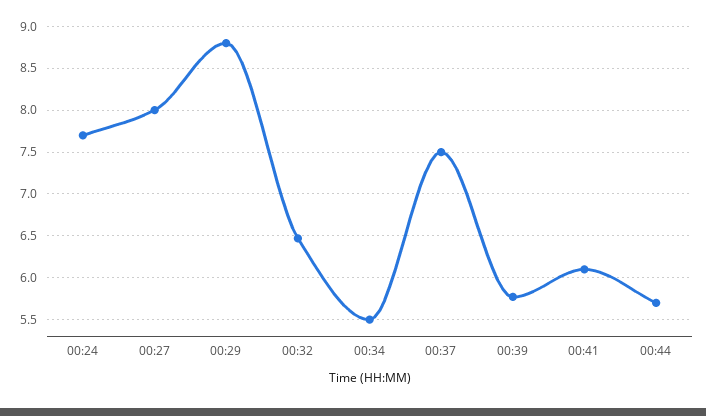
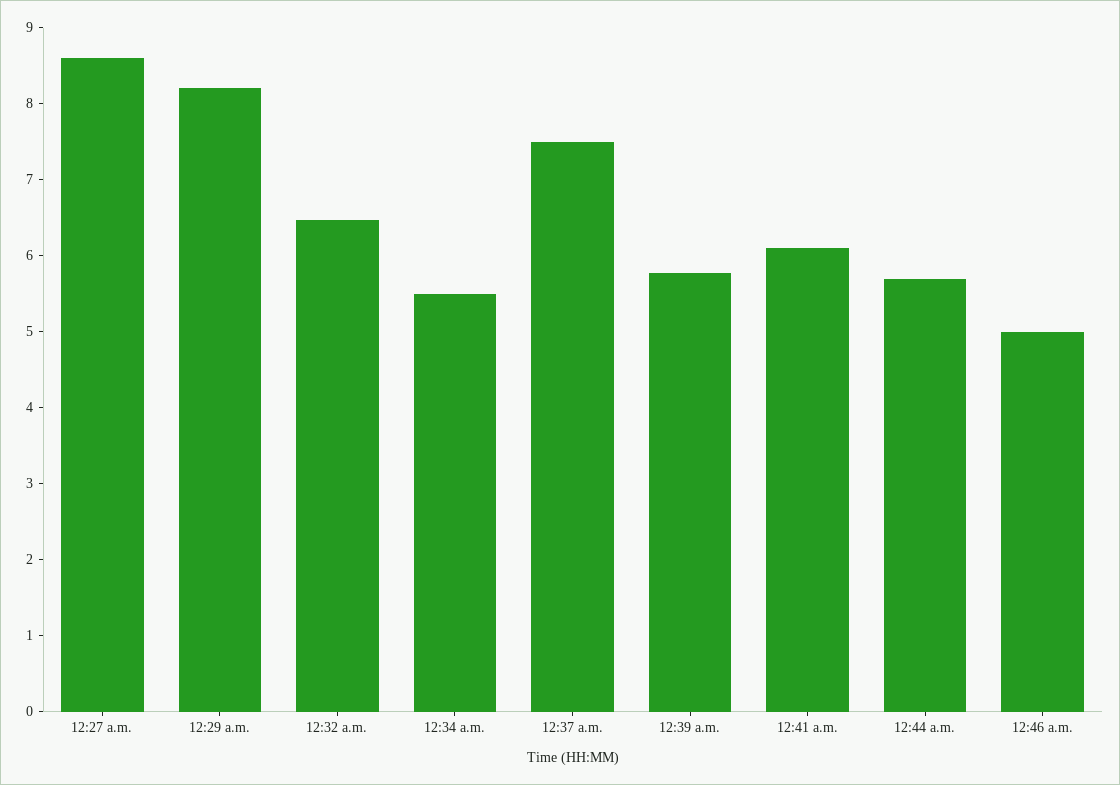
00:24: 7.7 -> none
00:27: 8 -> 8.6
00:29: 8.8 -> 8.2
12:46 a.m.: none -> 5

